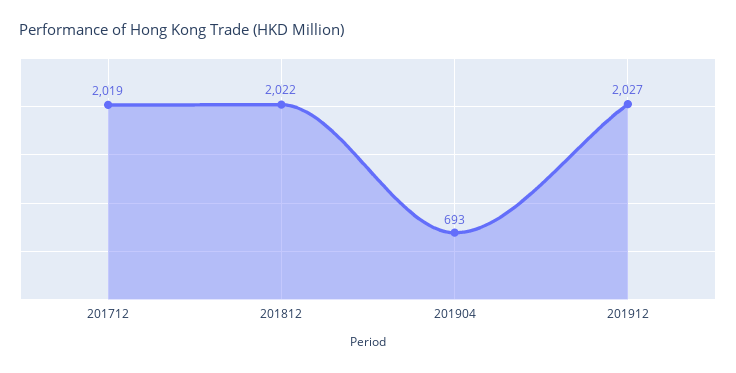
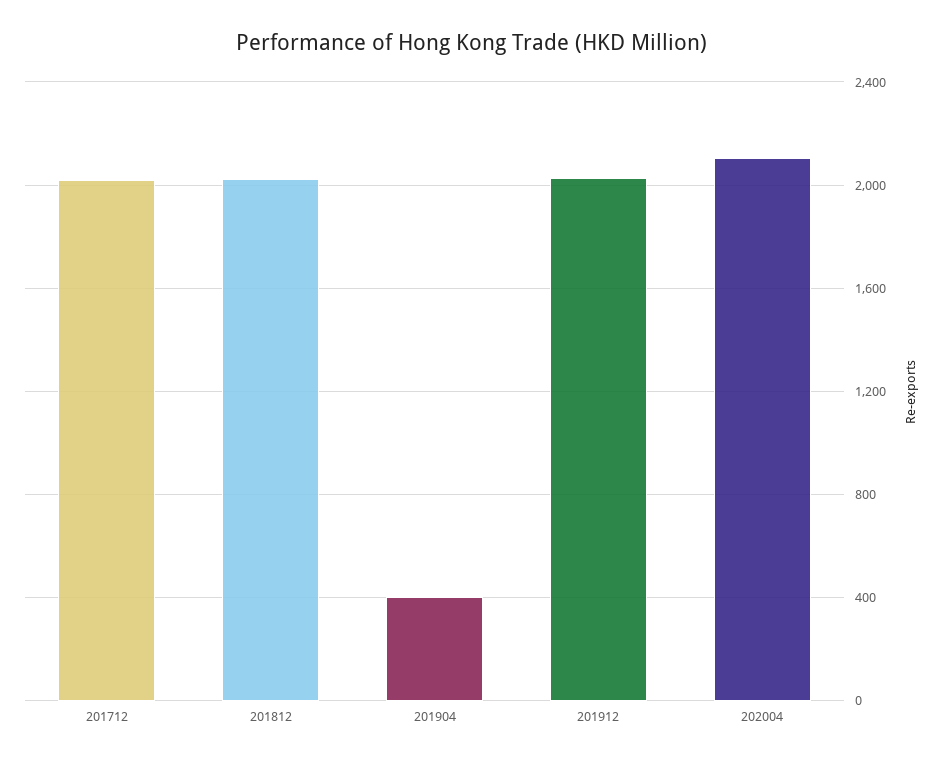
201904: 693 -> 400
202004: none -> 2100

